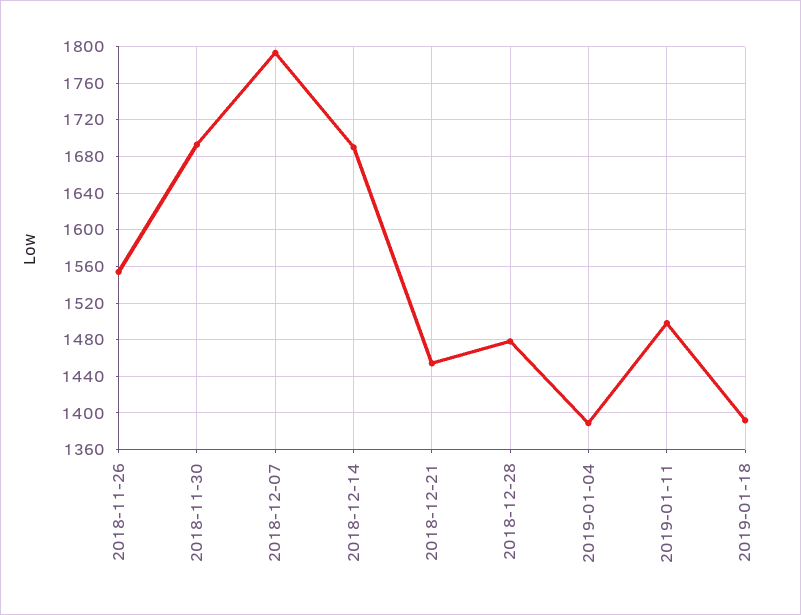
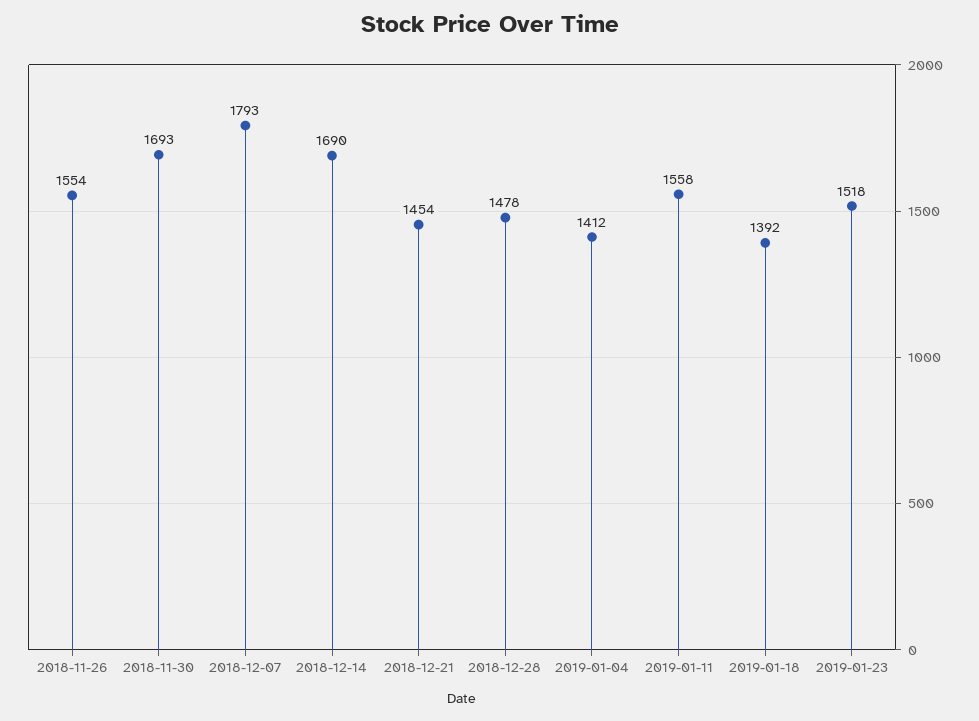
2019-01-04: 1390 -> 1412
2019-01-11: 1500 -> 1558
2019-01-23: none -> 1518

